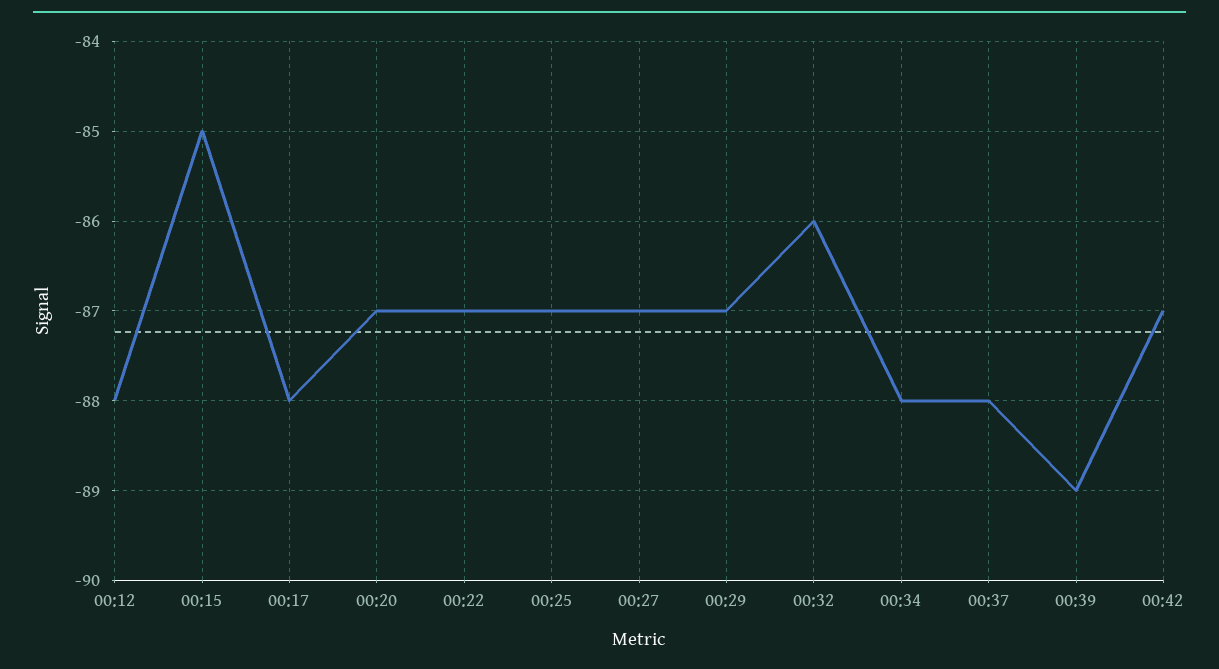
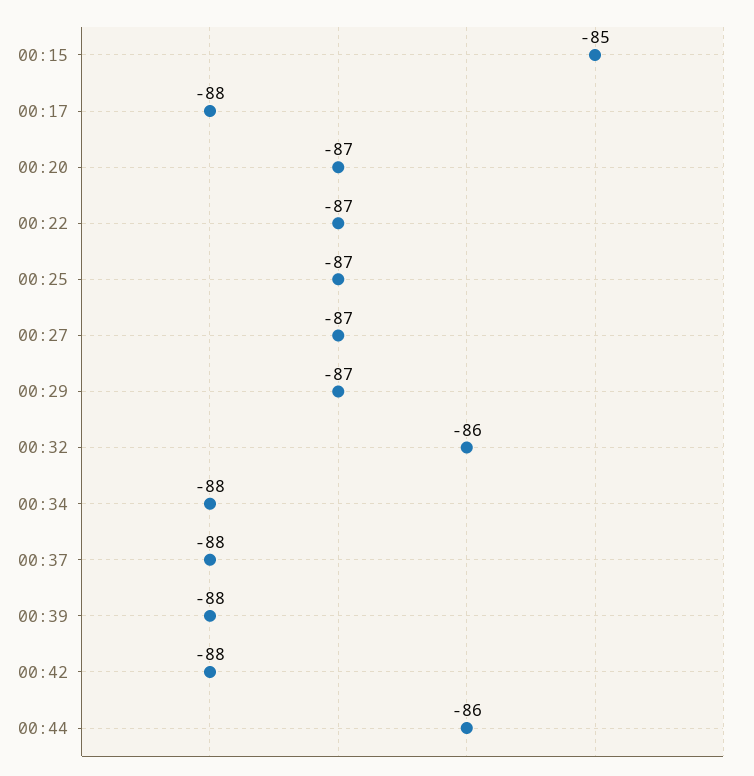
00:12: -88 -> none
00:39: -89 -> -88
00:42: -87 -> -88
00:44: none -> -86

